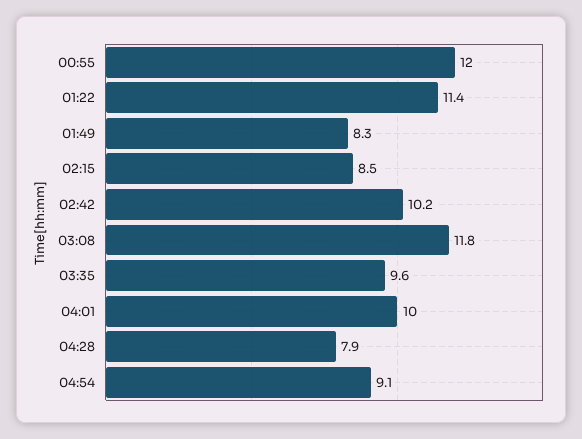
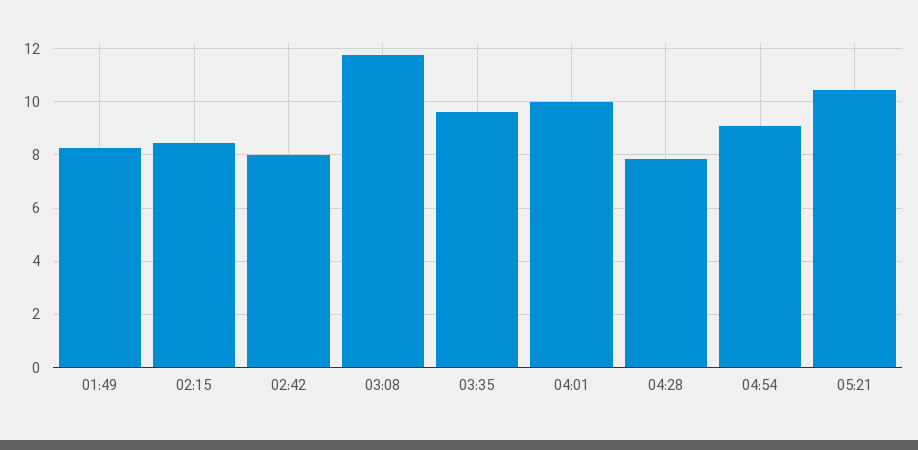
00:55: 12 -> none
01:22: 11.4 -> none
02:42: 10.2 -> 8
05:21: none -> 10.5

